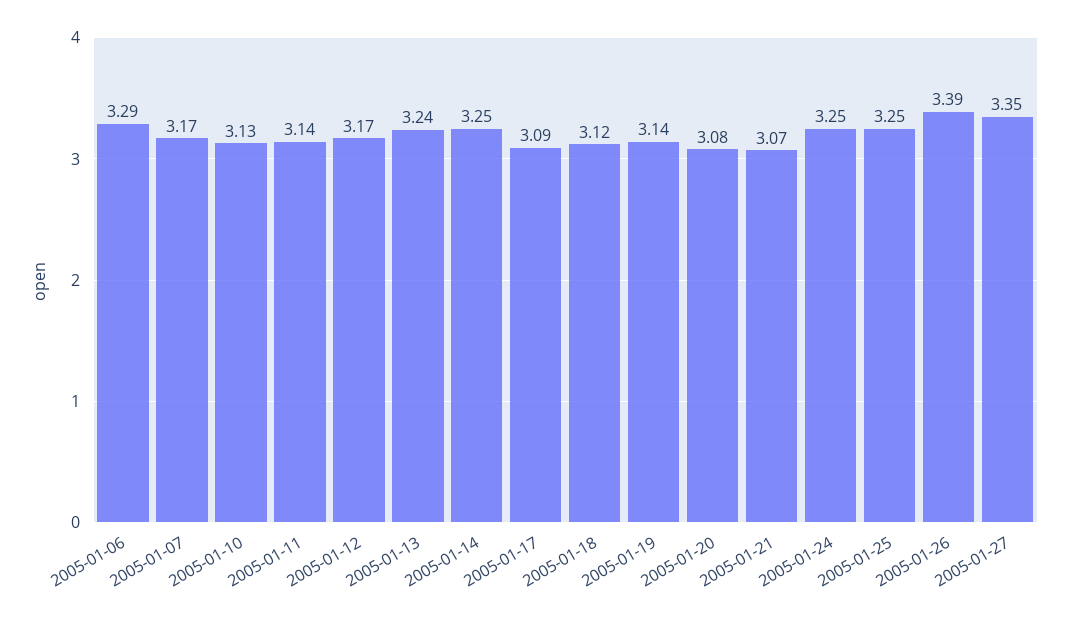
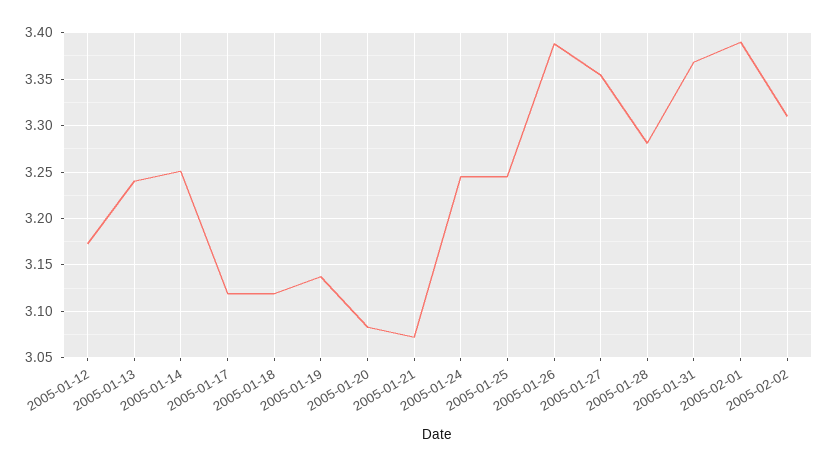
2005-01-06: 3.29 -> none
2005-01-07: 3.17 -> none
2005-01-10: 3.13 -> none
2005-01-11: 3.14 -> none
2005-01-17: 3.09 -> 3.12
2005-01-28: none -> 3.28
2005-01-31: none -> 3.37
2005-02-01: none -> 3.39
2005-02-02: none -> 3.31

